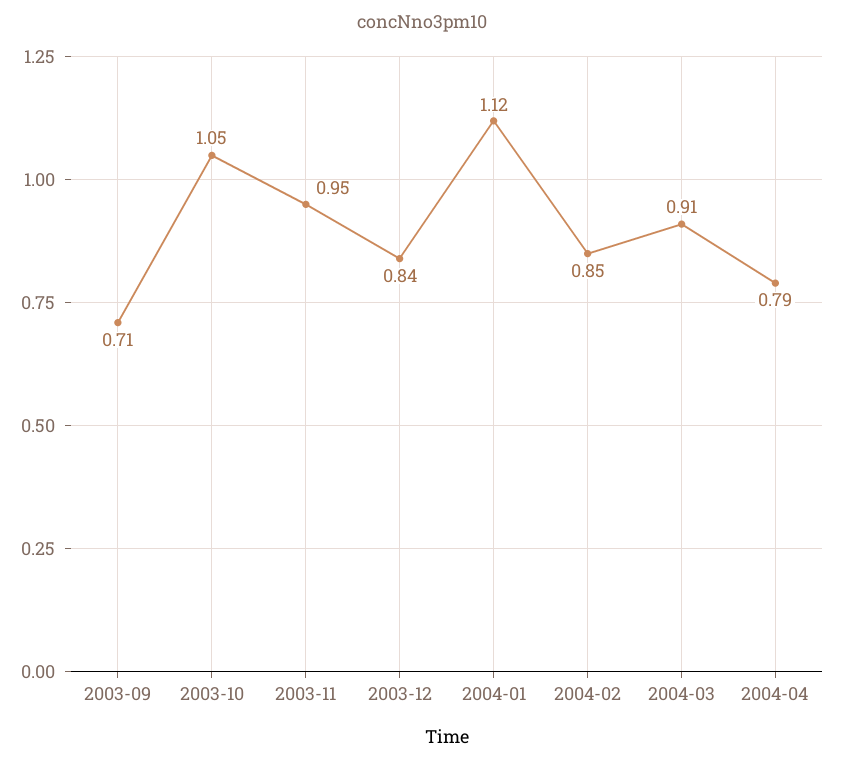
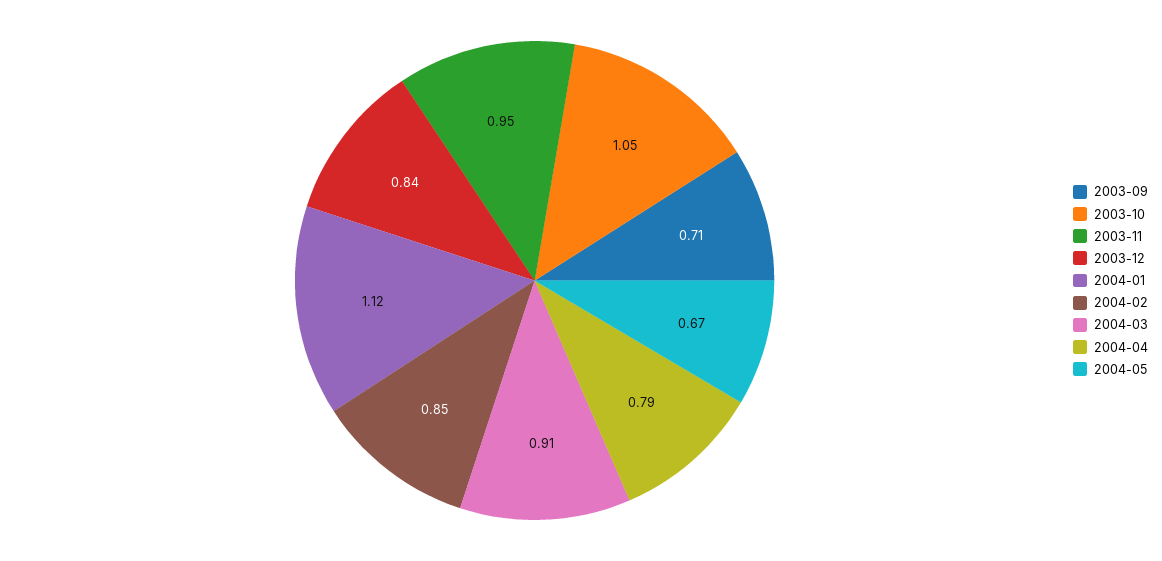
2004-05: none -> 0.67

